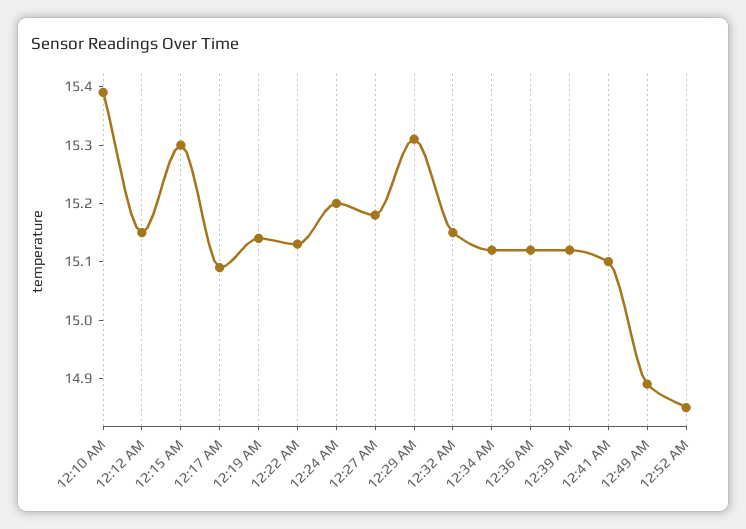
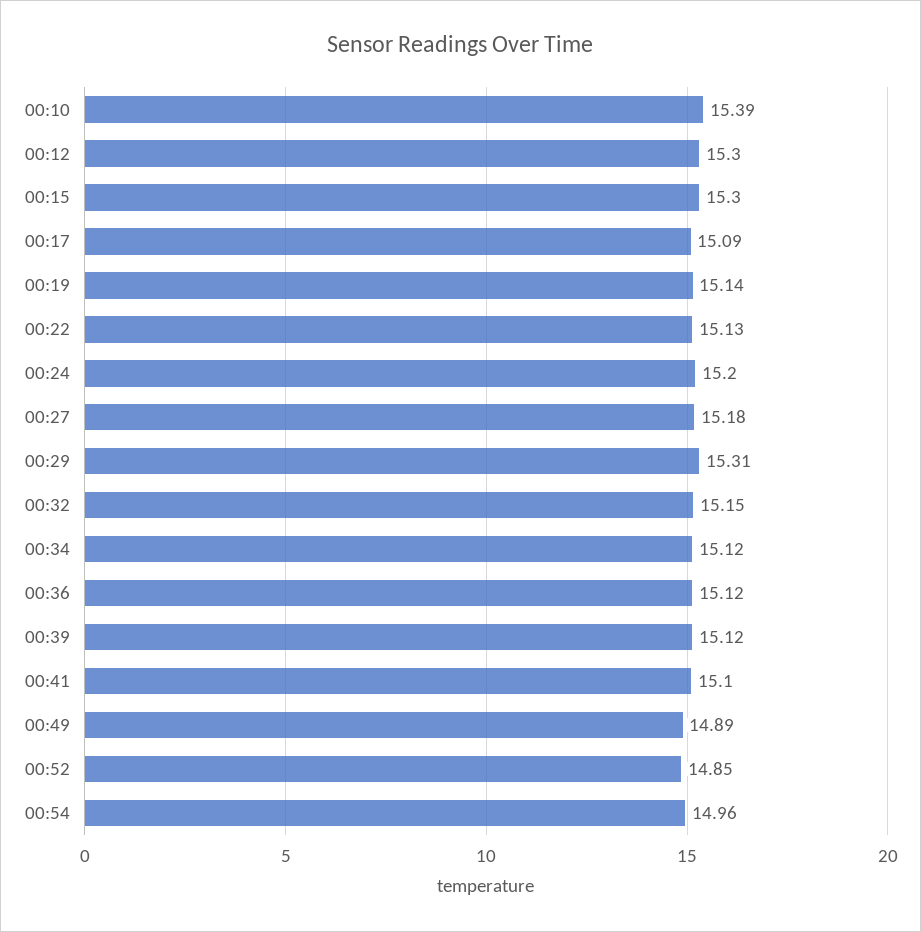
12:12 AM: 15.15 -> 15.3
00:54: none -> 14.96

